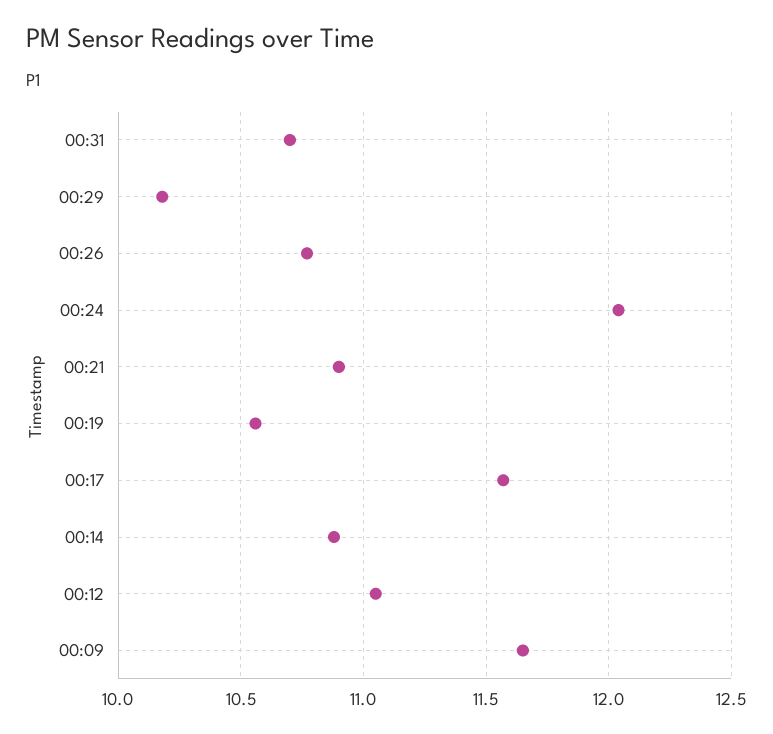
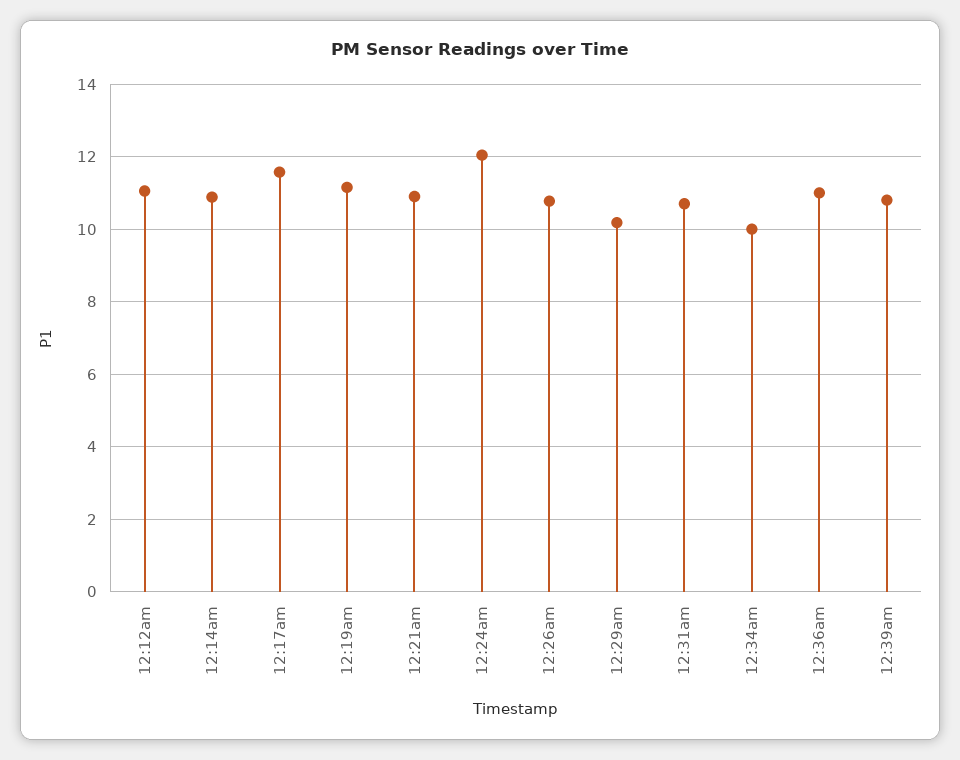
00:19: 10.55 -> 11.2
00:09: 11.65 -> none
12:34am: none -> 10
12:36am: none -> 11
12:39am: none -> 10.8

